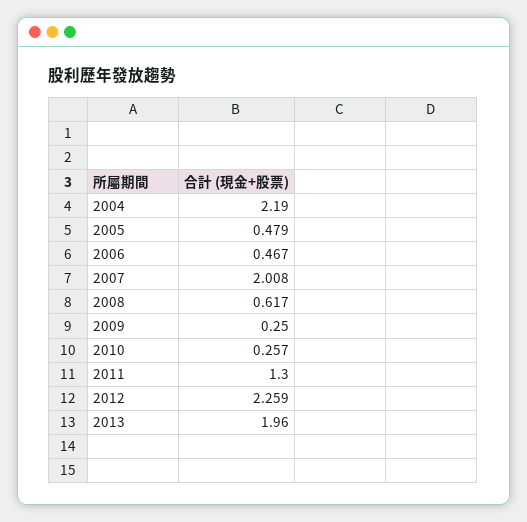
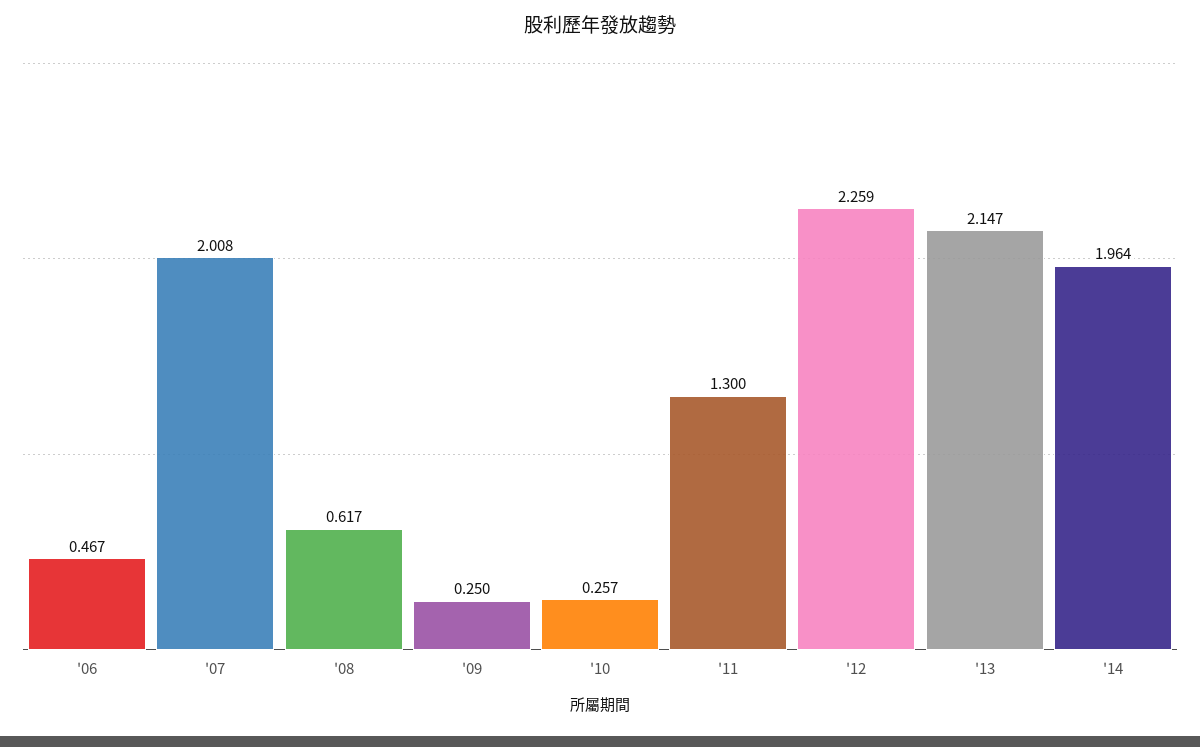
2004: 2.19 -> none
2005: 0.479 -> none
2013: 1.96 -> 2.147
'14: none -> 1.964

